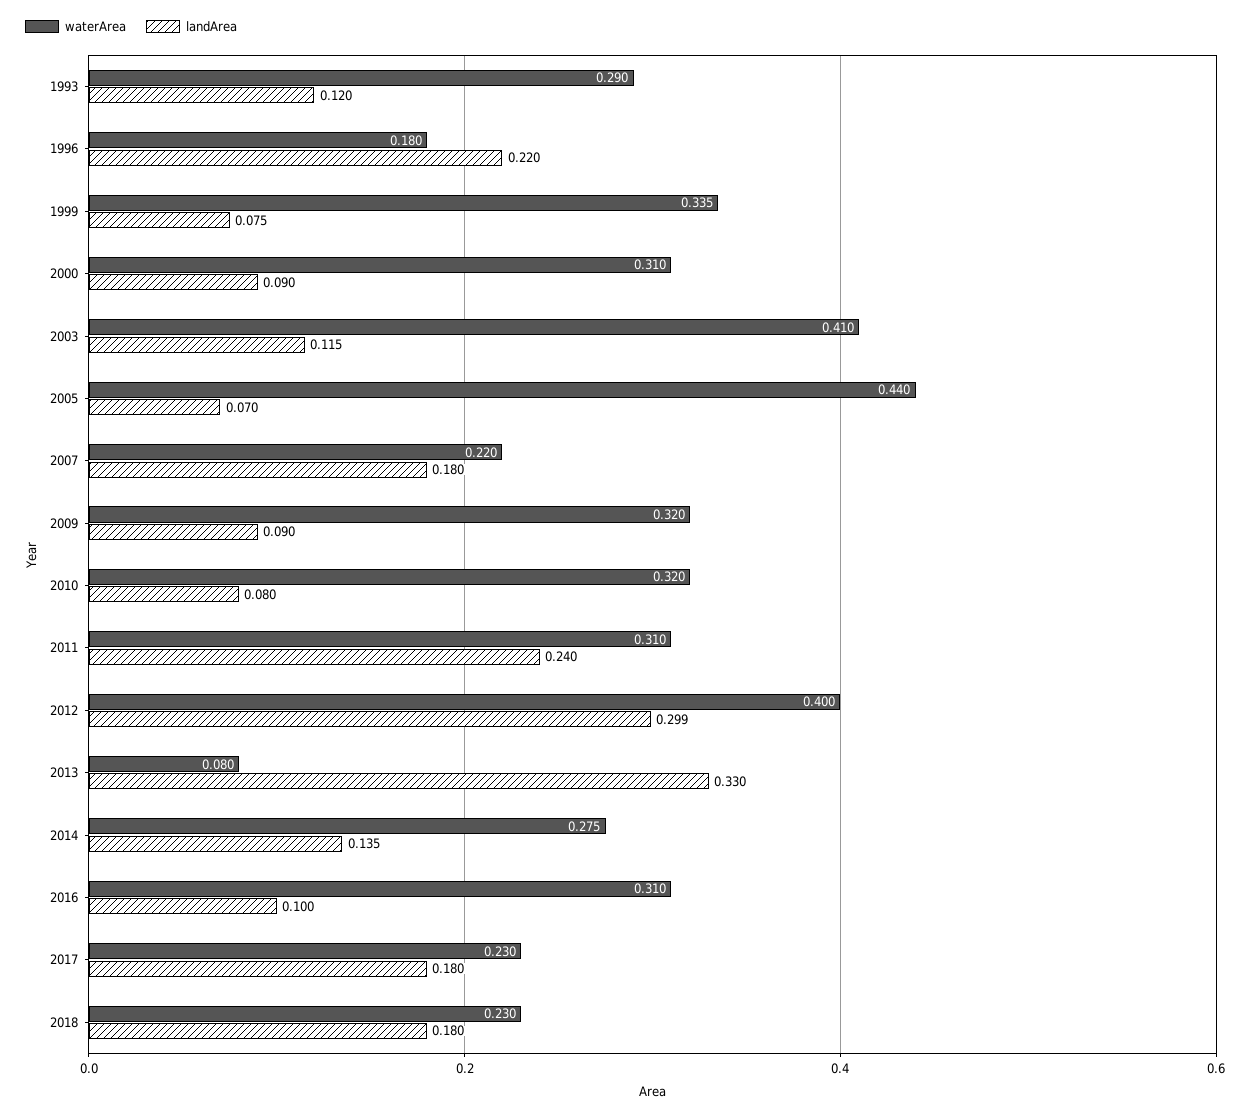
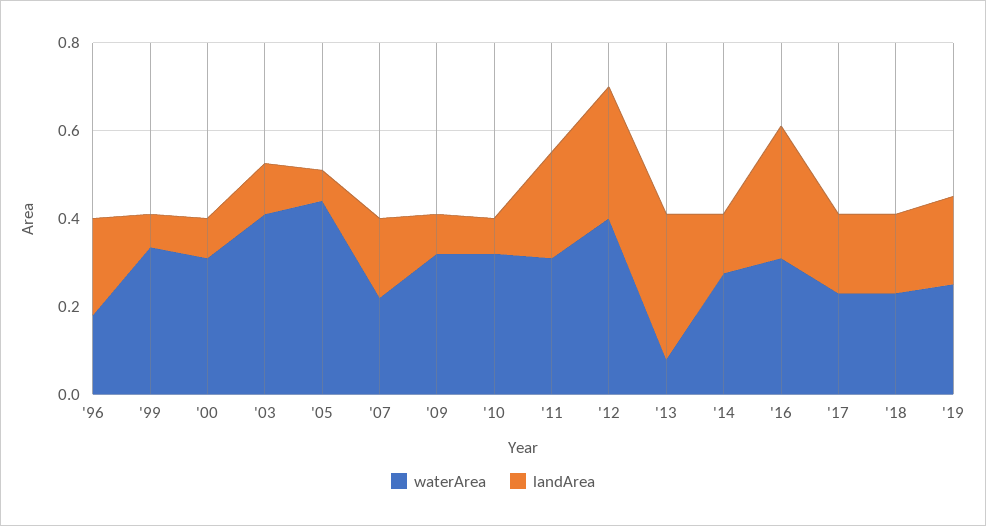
waterArea, 1993: 0.29 -> none
landArea, 1993: 0.12 -> none
landArea, 2016: 0.1 -> 0.3
waterArea, '19: none -> 0.25
landArea, '19: none -> 0.2

